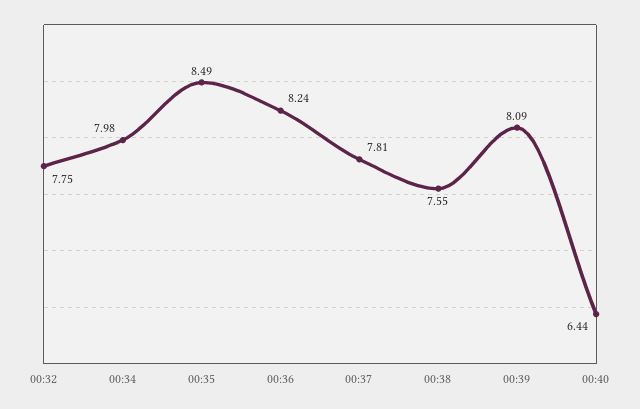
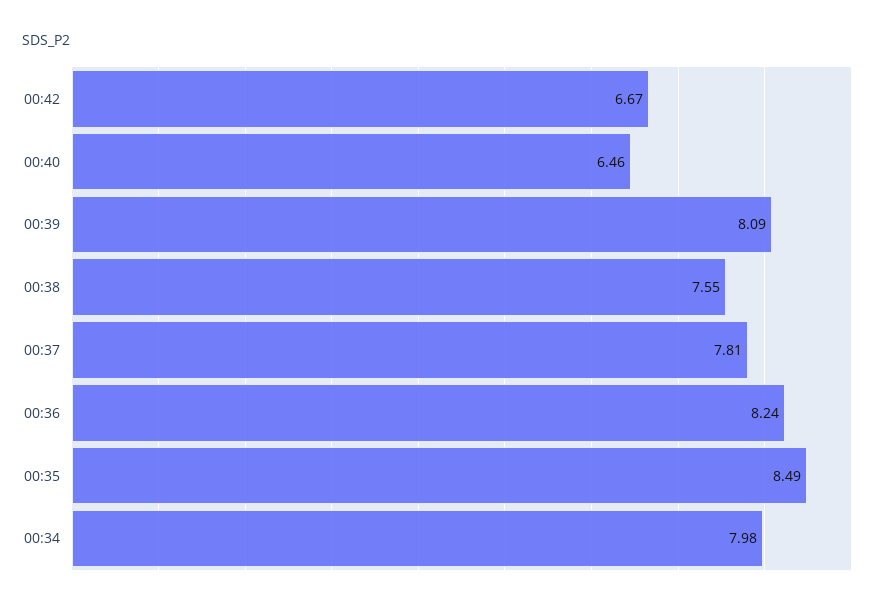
00:32: 7.75 -> none
00:40: 6.44 -> 6.46
00:42: none -> 6.67

